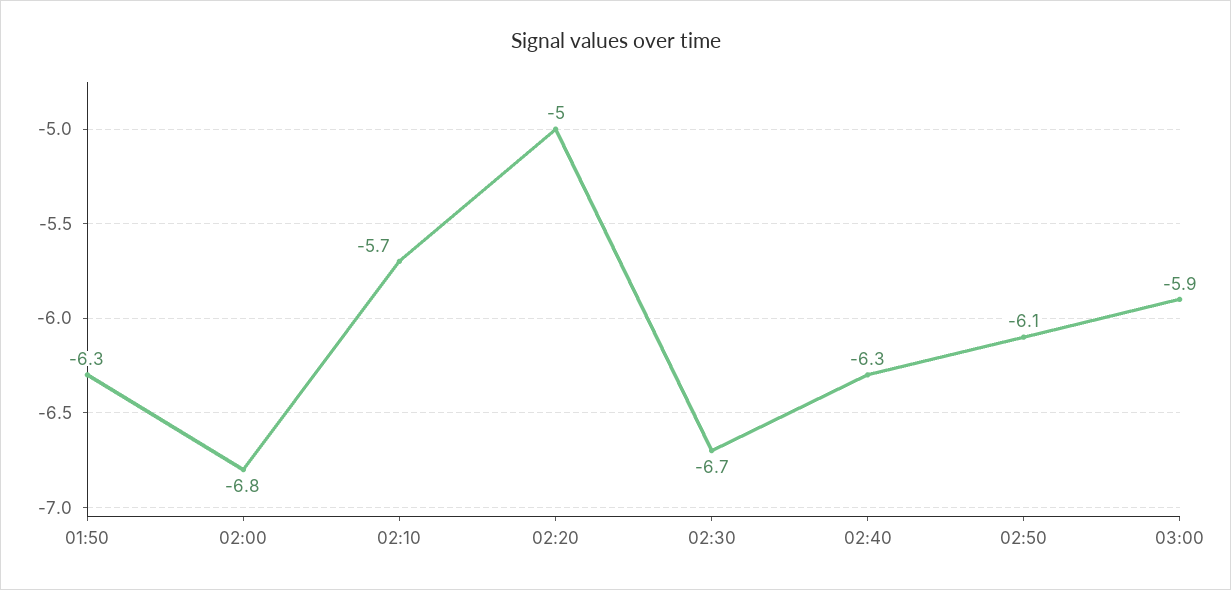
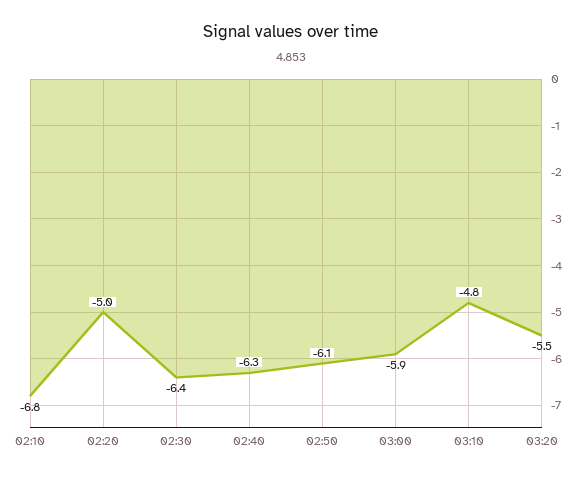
01:50: -6.3 -> none
02:00: -6.8 -> none
02:10: -5.7 -> -6.8
02:30: -6.7 -> -6.4
03:10: none -> -4.8
03:20: none -> -5.5

